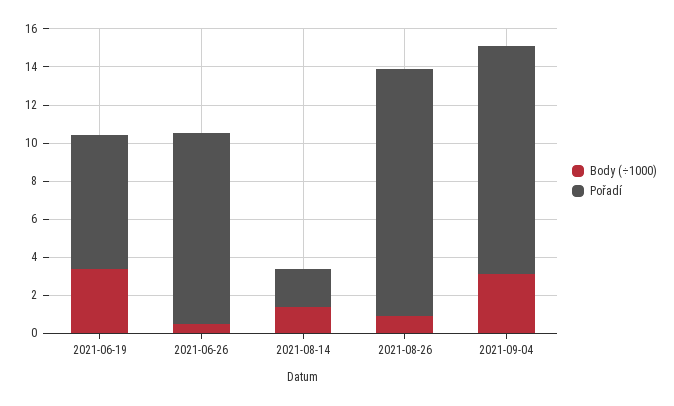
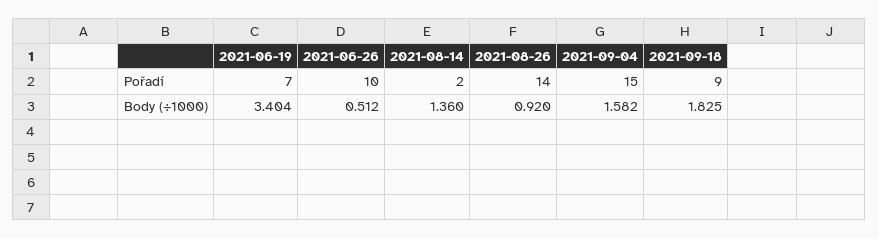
Pořadí, 2021-08-26: 13 -> 14
Body (÷1000), 2021-09-04: 3 -> 1.582
Pořadí, 2021-09-04: 12 -> 15
Pořadí, 2021-09-18: none -> 9
Body (÷1000), 2021-09-18: none -> 1.825

